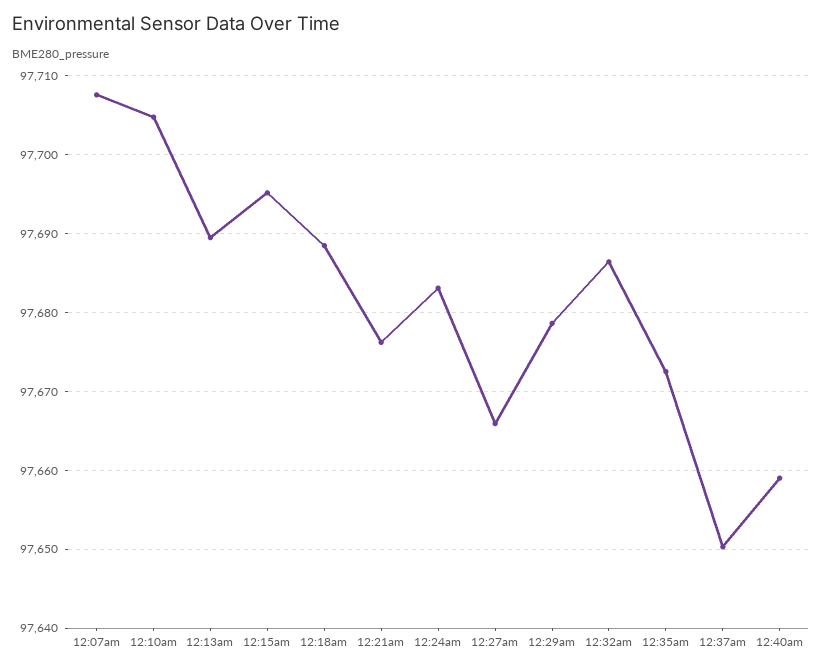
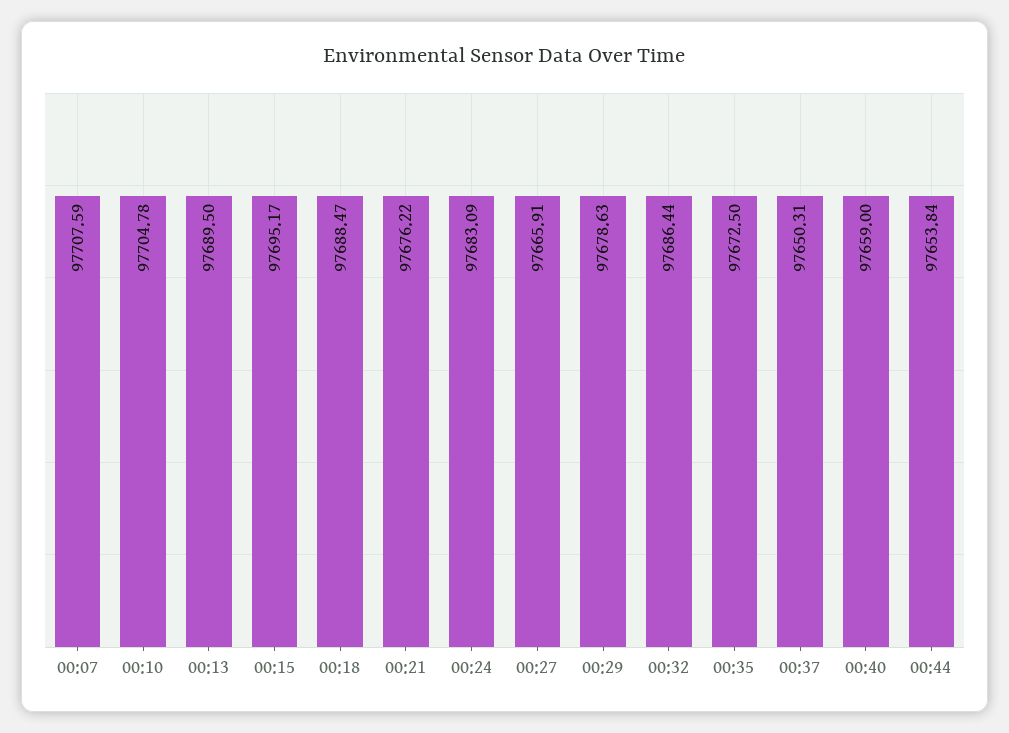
00:44: none -> 97653.84

